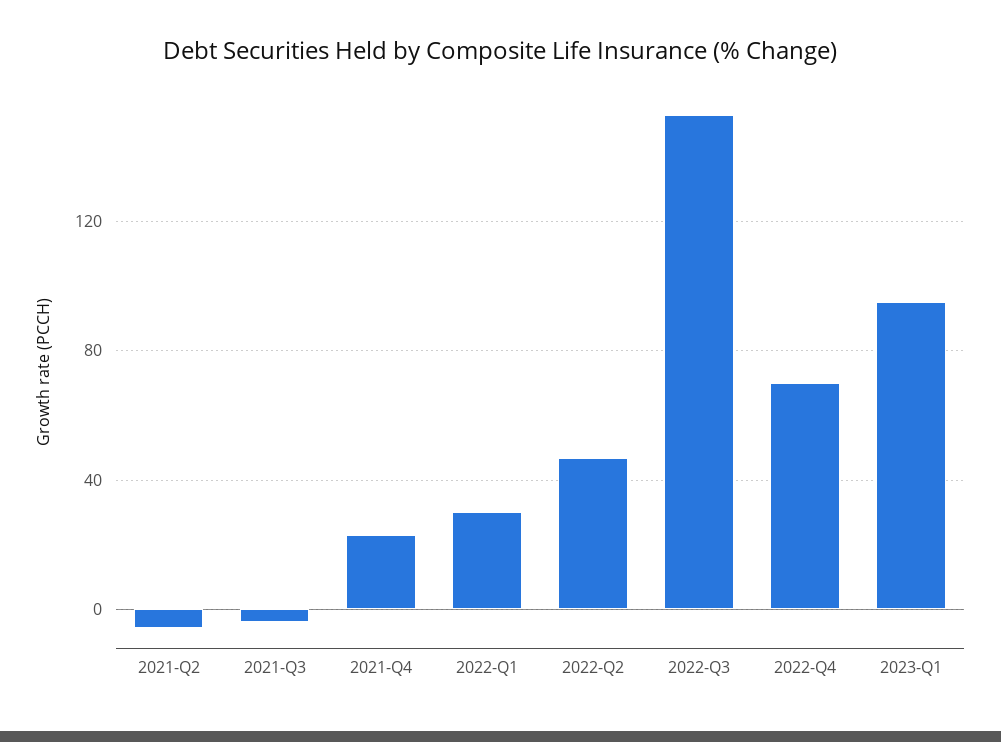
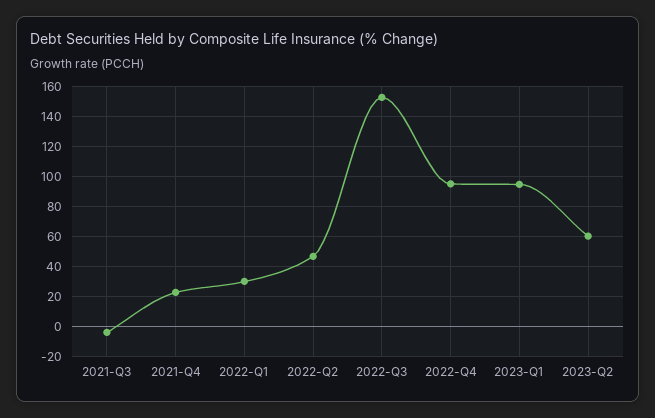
2021-Q2: -5 -> none
2022-Q4: 70 -> 95
2023-Q2: none -> 60

